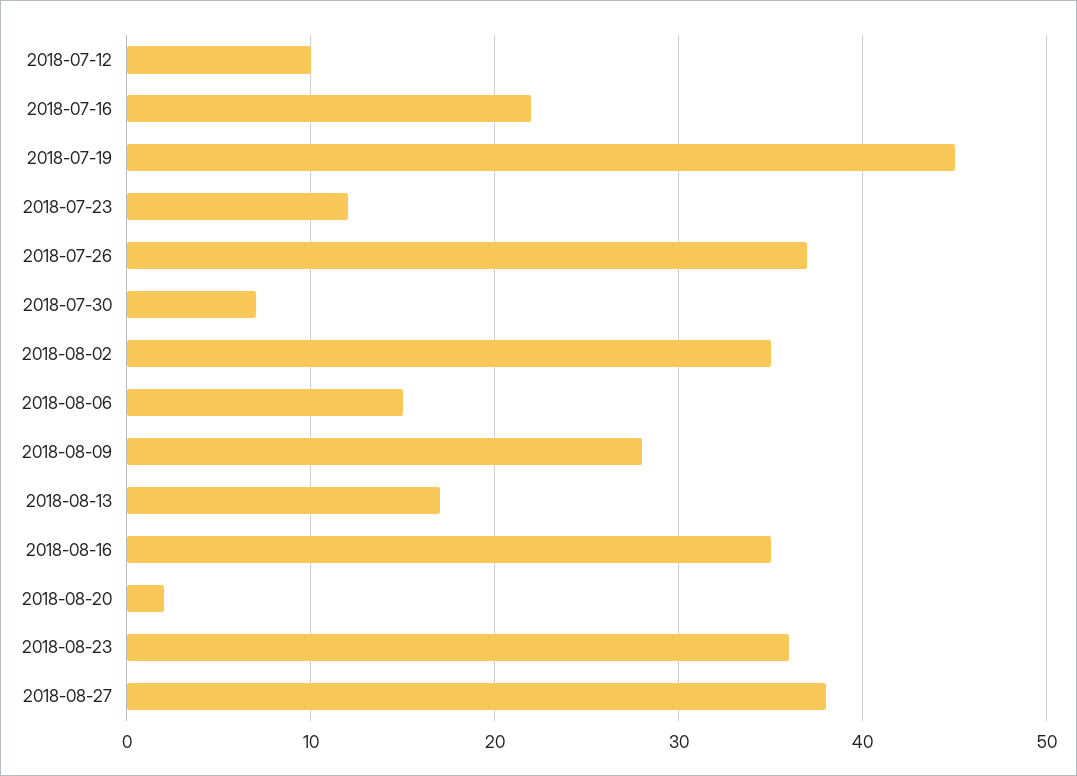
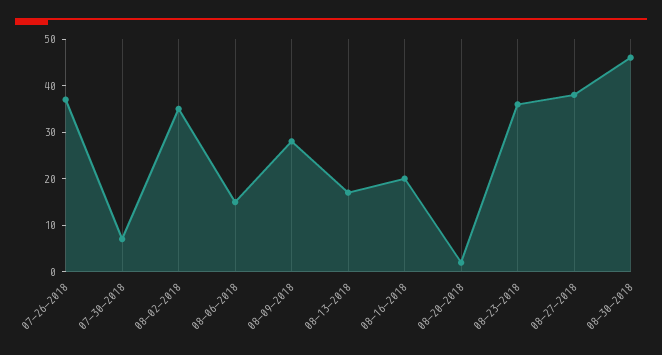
2018-07-12: 10 -> none
2018-07-16: 22 -> none
2018-07-19: 45 -> none
2018-07-23: 12 -> none
2018-08-16: 35 -> 20
08-30-2018: none -> 45

